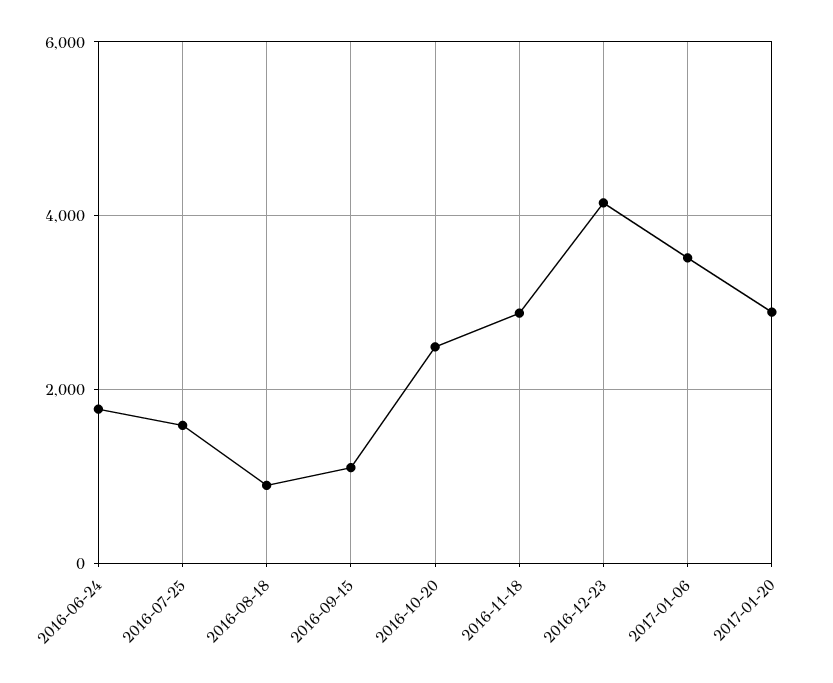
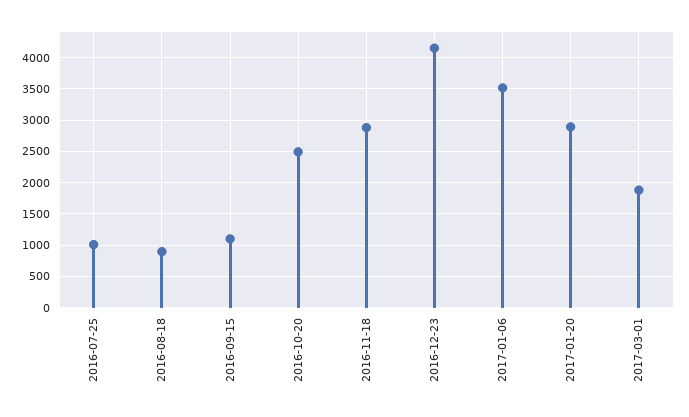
2016-06-24: 1800 -> none
2016-07-25: 1600 -> 1000
2017-03-01: none -> 1900

